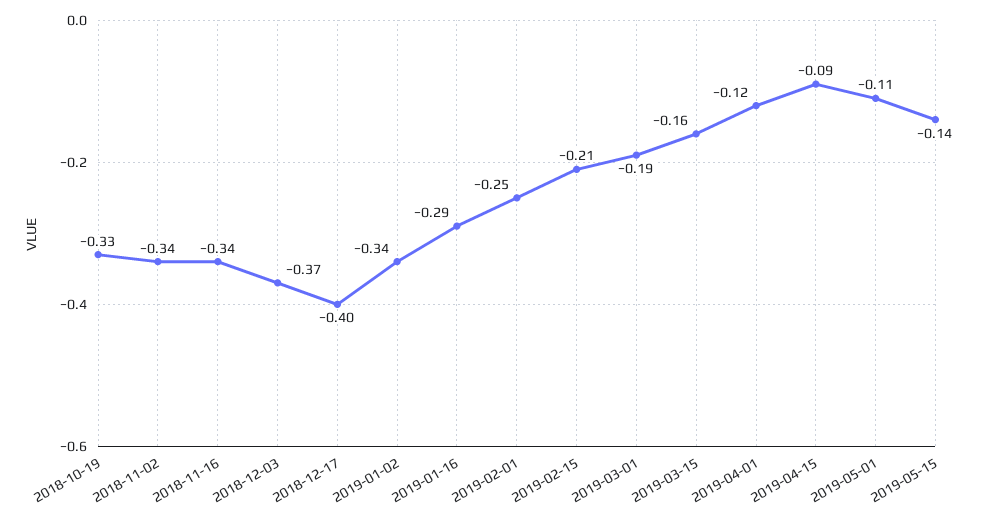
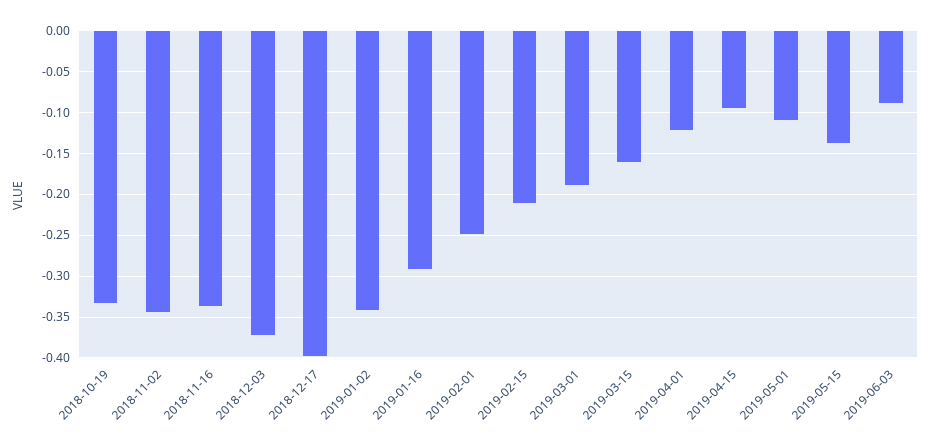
2019-06-03: none -> -0.09

